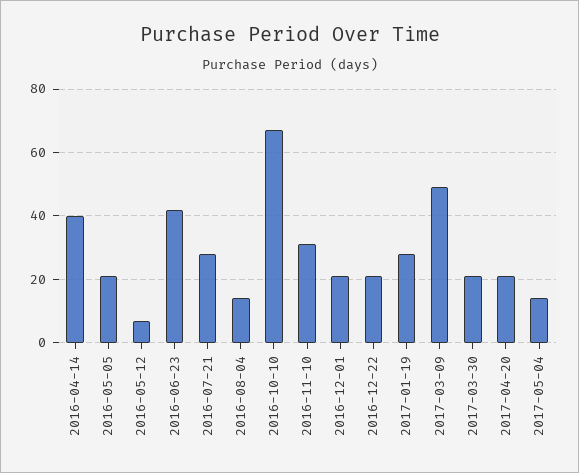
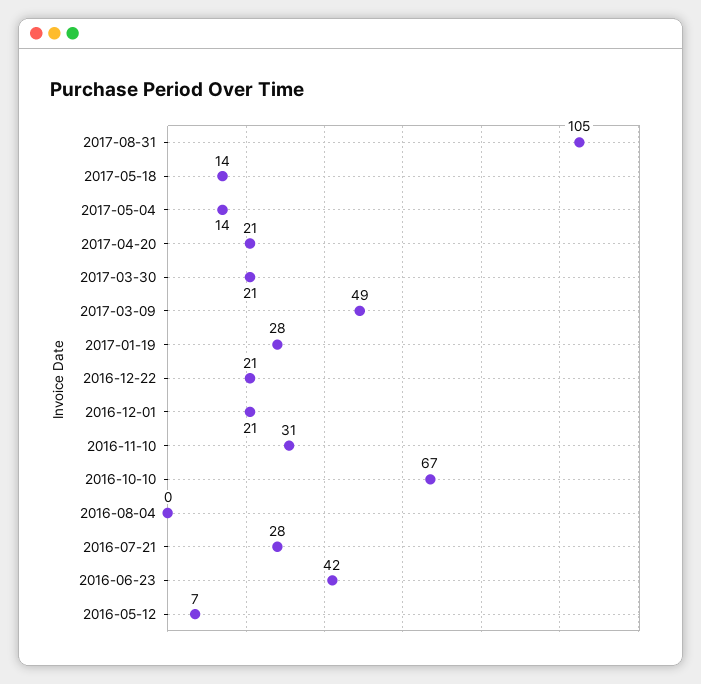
2016-04-14: 40 -> none
2016-05-05: 20 -> none
2016-08-04: 15 -> 0
2017-08-31: none -> 105
2017-05-18: none -> 14

